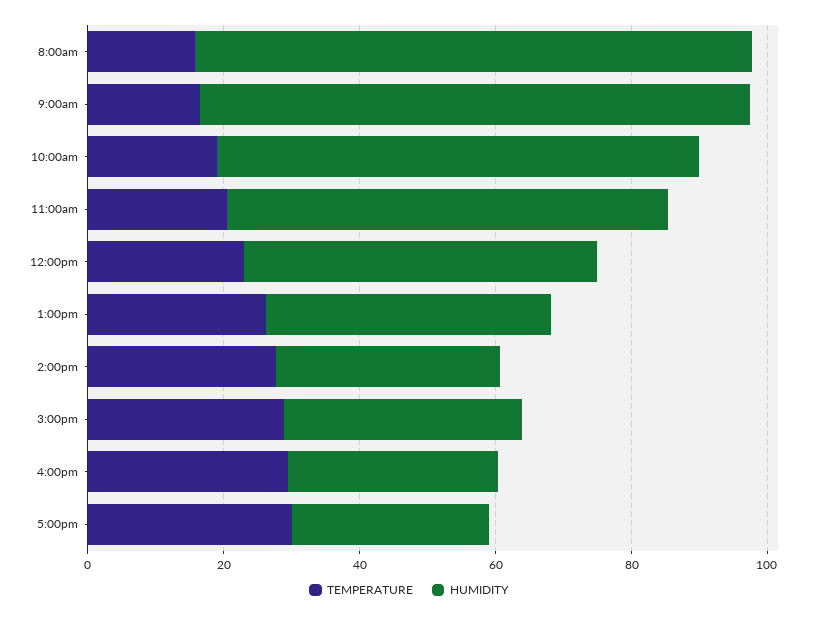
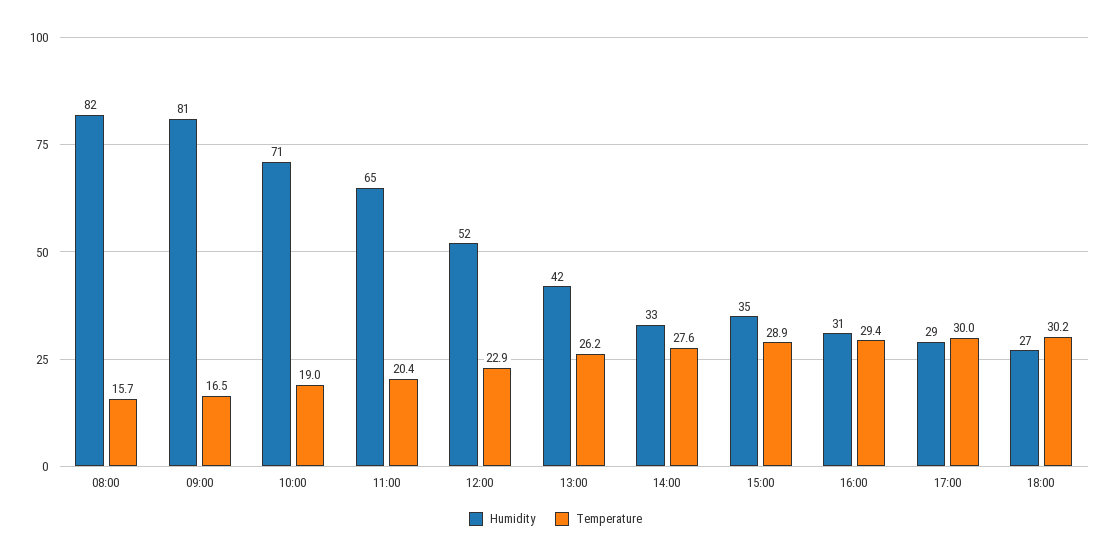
HUMIDITY, 18:00: none -> 27
TEMPERATURE, 18:00: none -> 30.2

